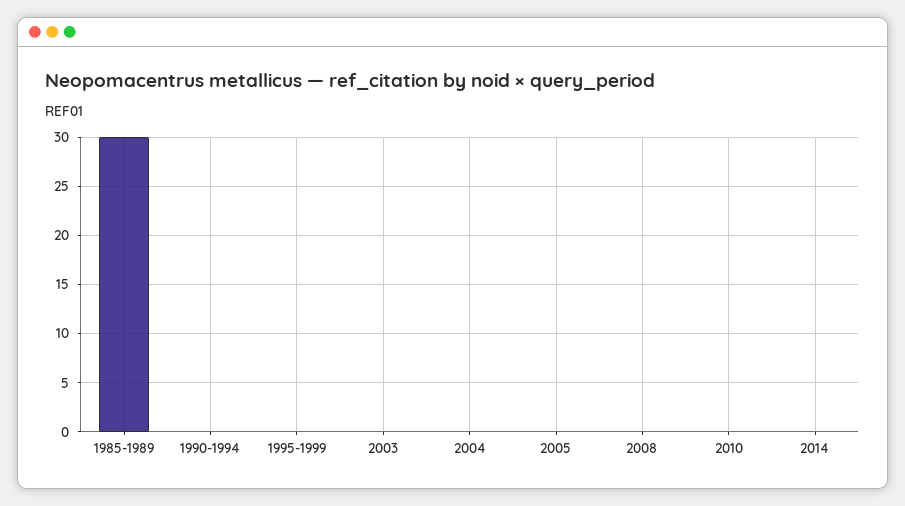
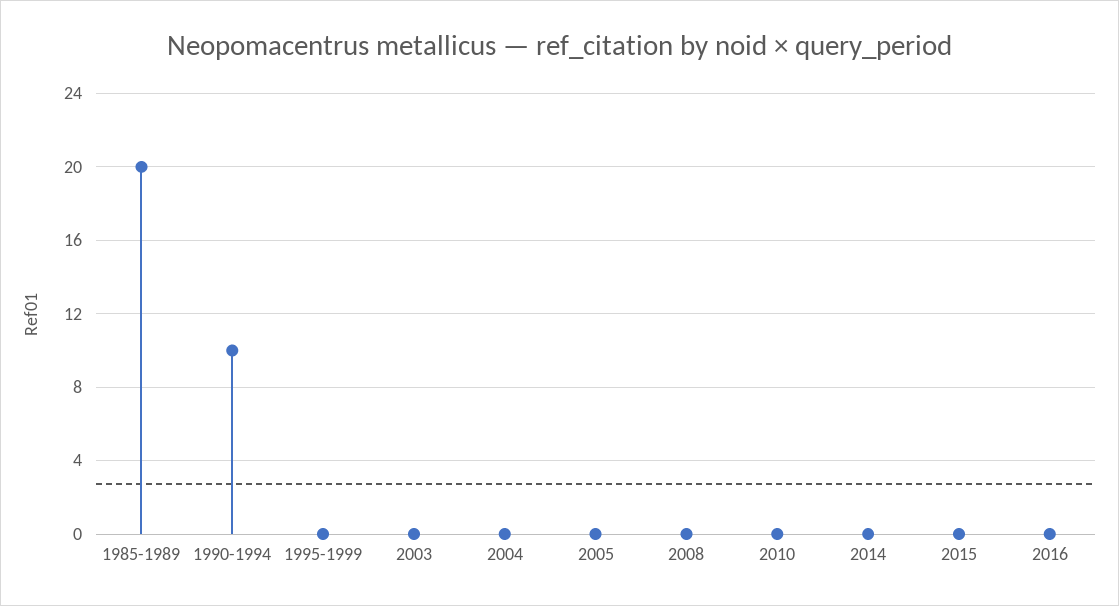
1985-1989: 30 -> 20
1990-1994: 0 -> 10
2015: none -> 0
2016: none -> 0

